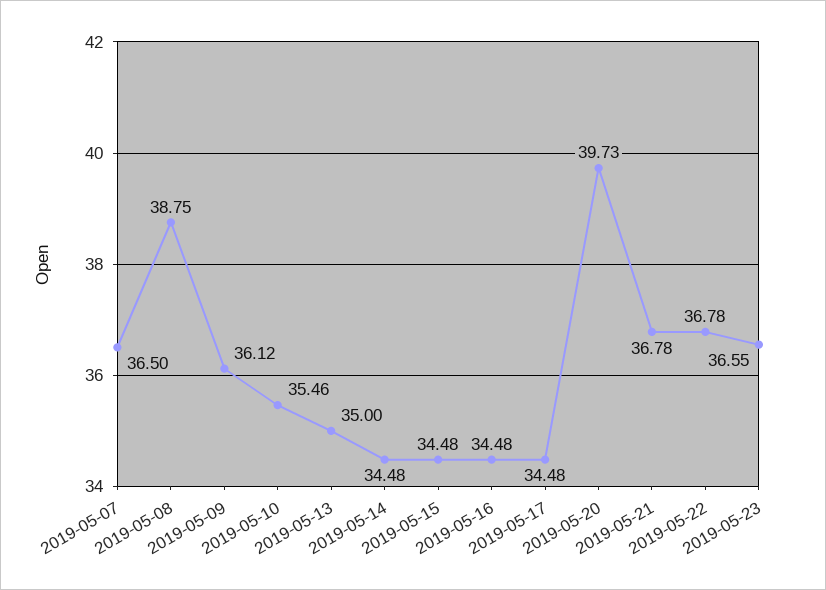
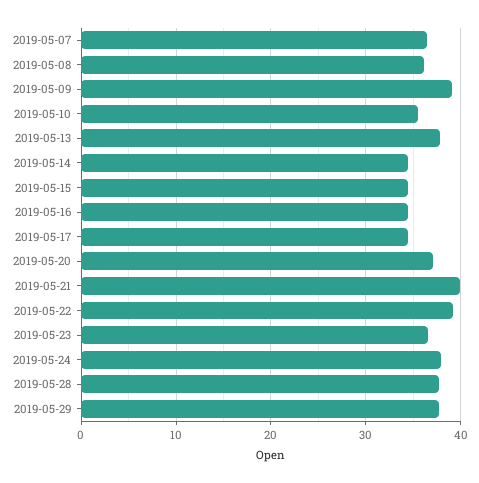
2019-05-08: 38.75 -> 36
2019-05-09: 36.12 -> 39
2019-05-13: 35 -> 38
2019-05-20: 39.73 -> 37
2019-05-21: 36.78 -> 40
2019-05-22: 36.78 -> 39
2019-05-24: none -> 38
2019-05-28: none -> 38
2019-05-29: none -> 38

